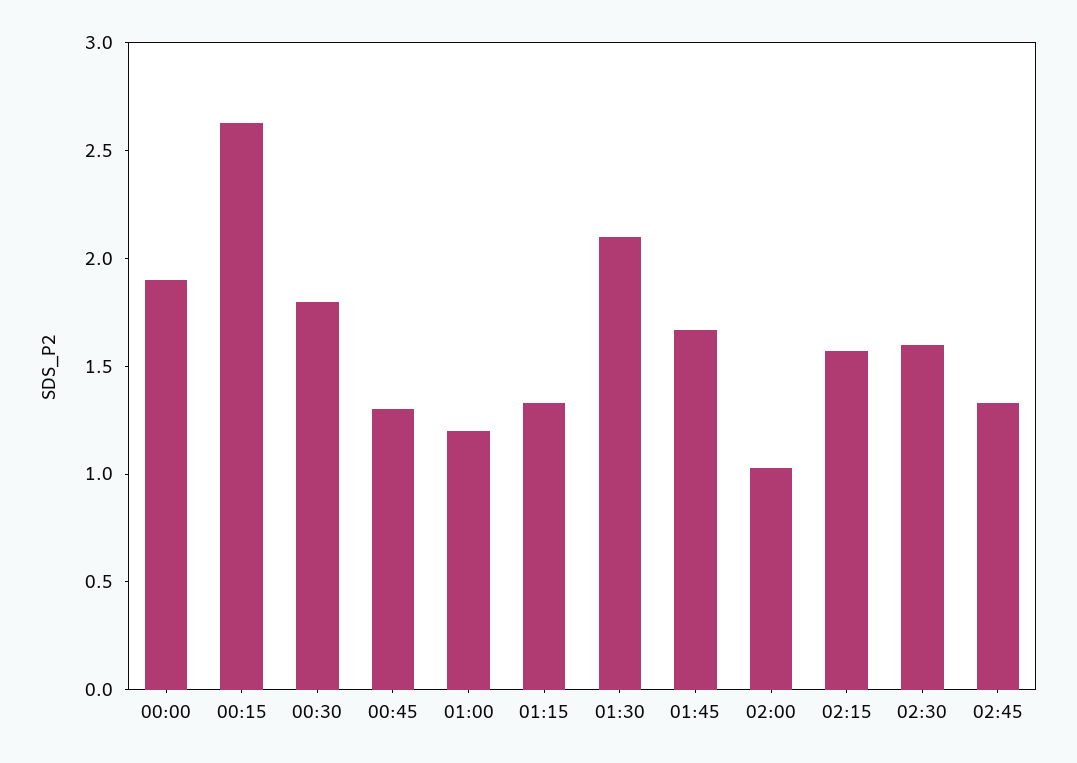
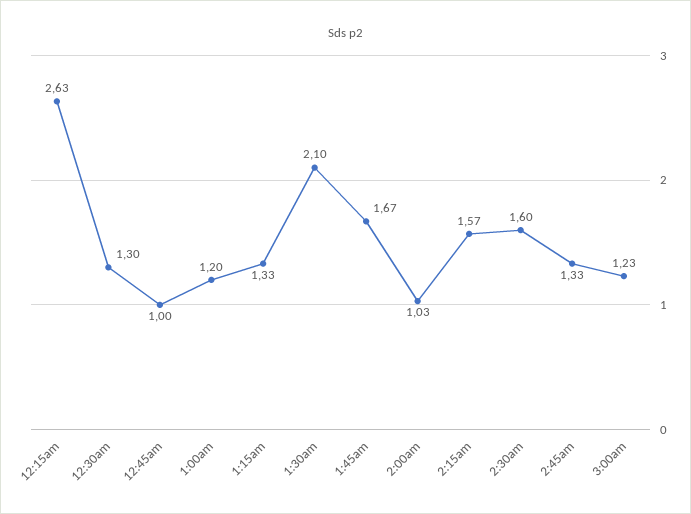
00:00: 1.9 -> none
00:30: 1.8 -> 1.3
00:45: 1.3 -> 1
3:00am: none -> 1.23

